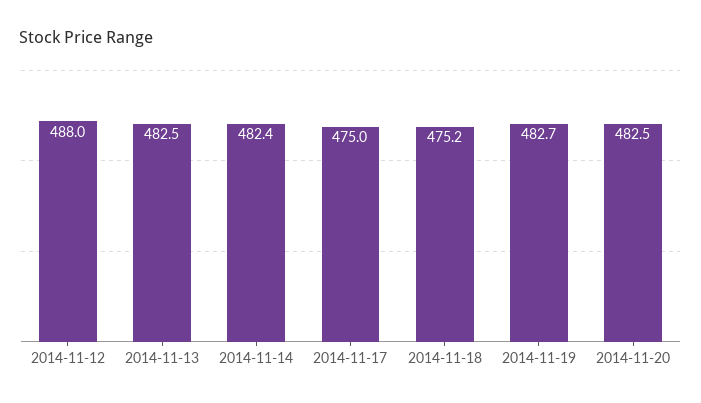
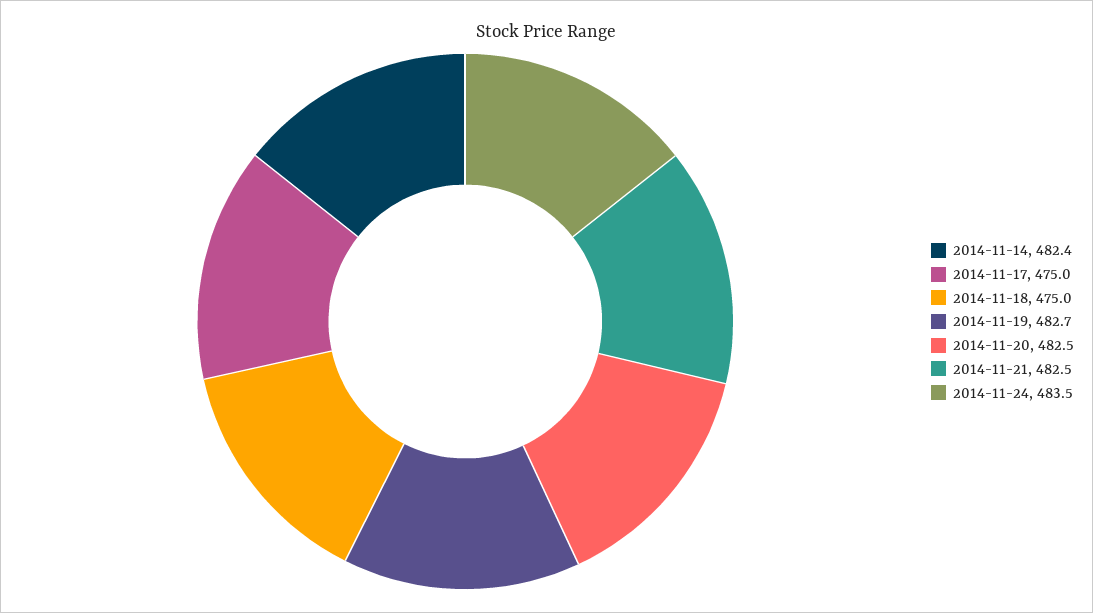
2014-11-12: 488 -> none
2014-11-13: 482.5 -> none
2014-11-18: 475.2 -> 475
2014-11-21: none -> 482.5
2014-11-24: none -> 483.5

